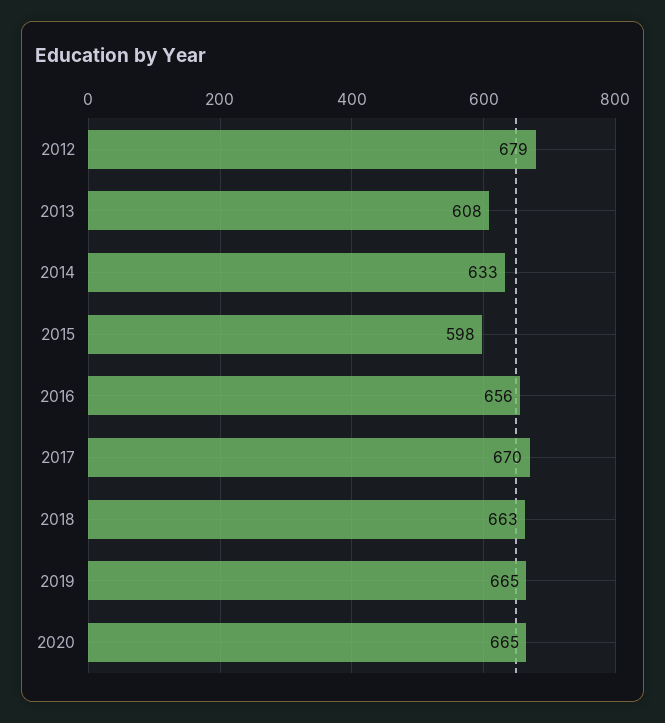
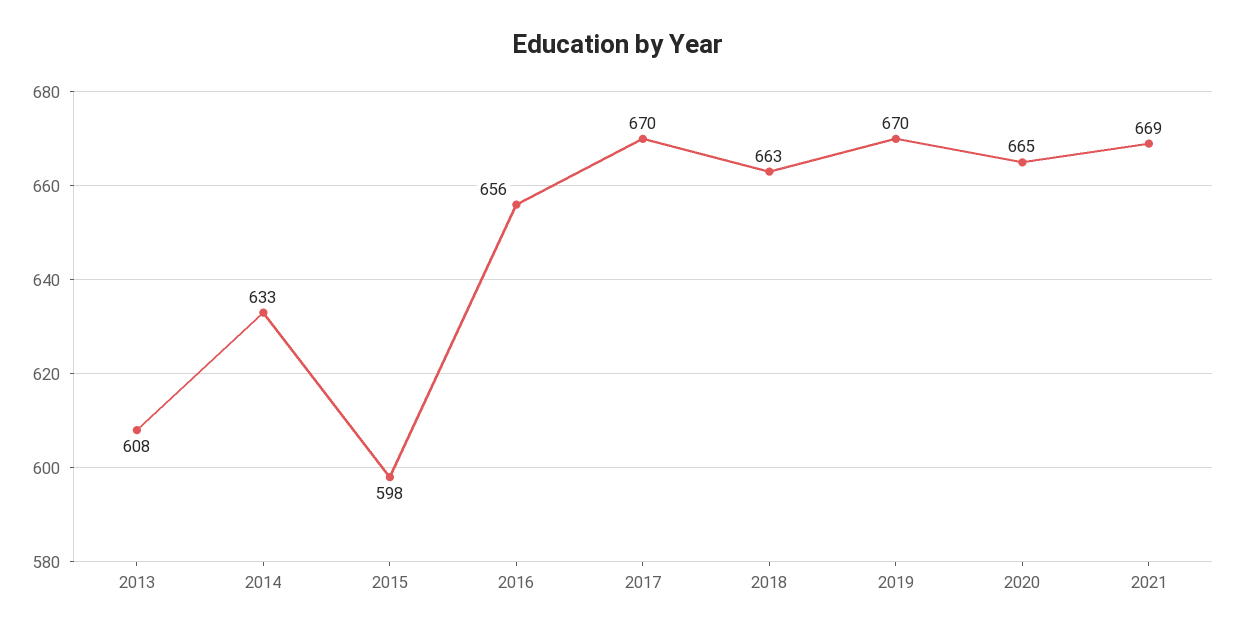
2012: 679 -> none
2019: 665 -> 670
2021: none -> 669

